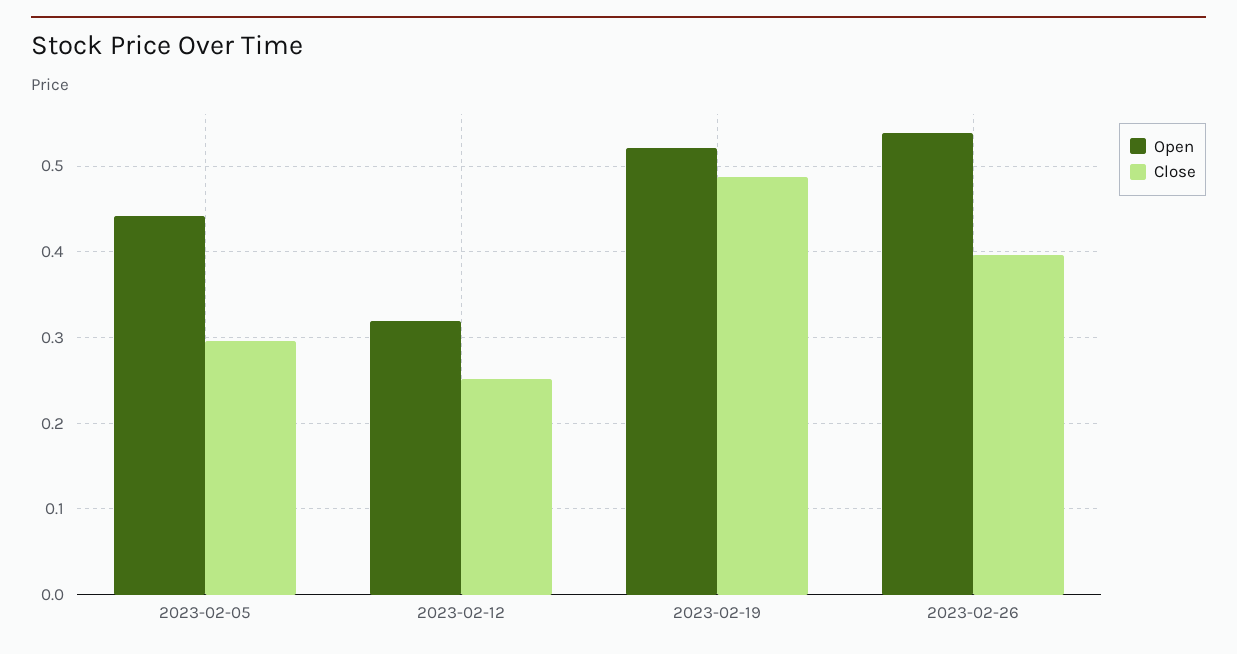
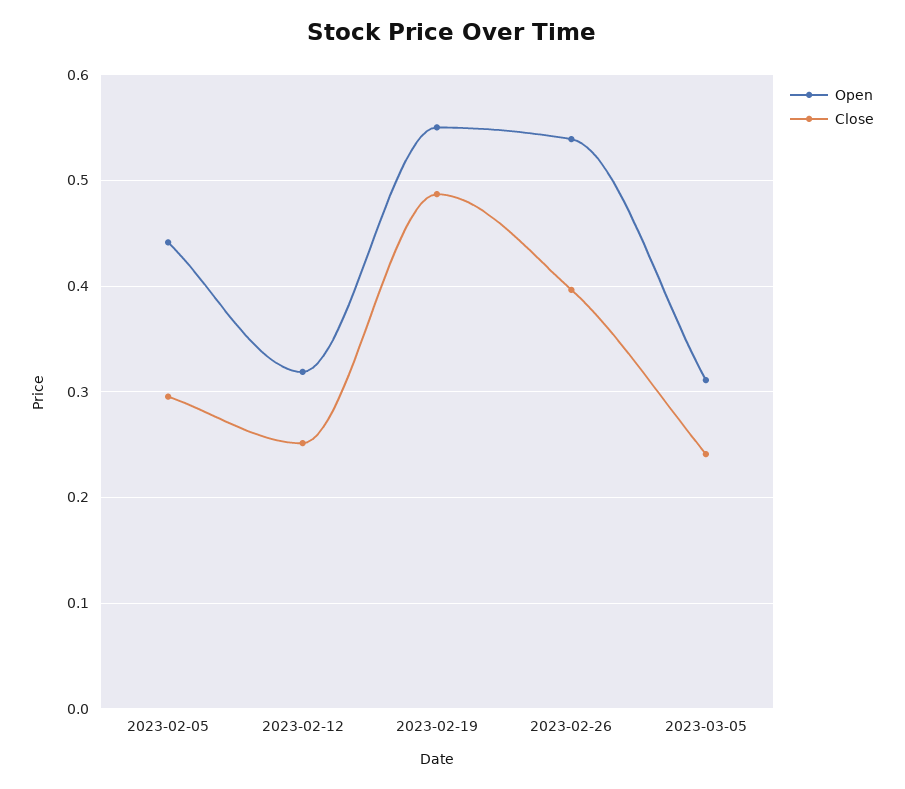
Open, 2023-02-19: 0.52 -> 0.55
Open, 2023-03-05: none -> 0.31
Close, 2023-03-05: none -> 0.24

